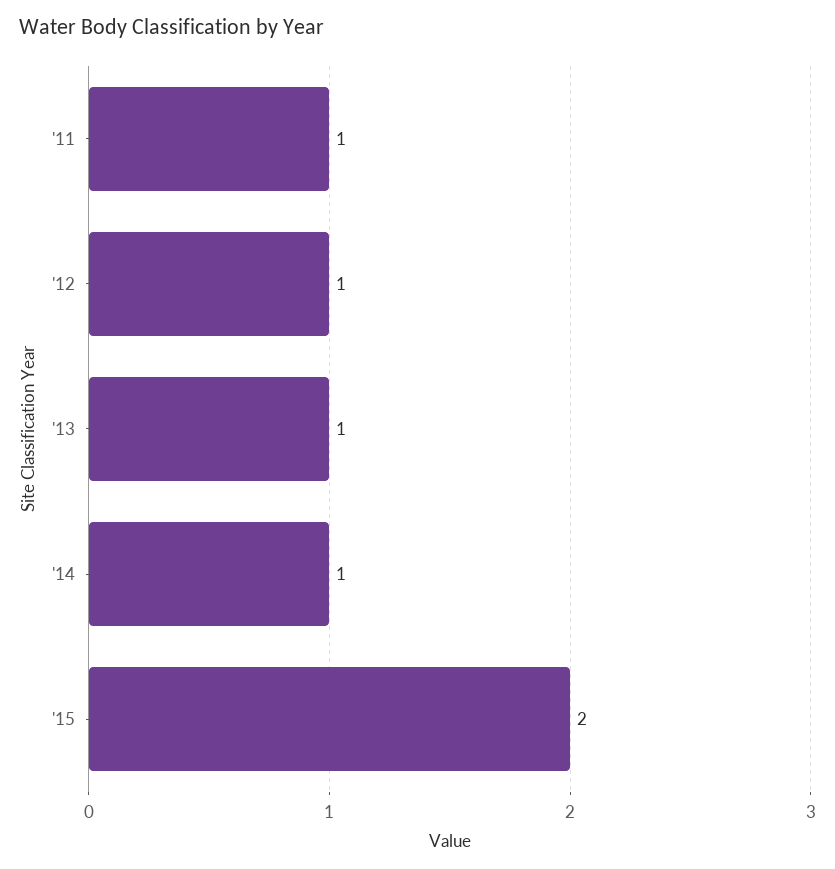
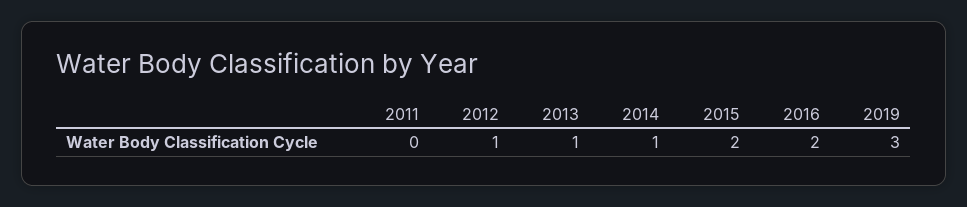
'11: 1 -> 0
2016: none -> 2
2019: none -> 3

